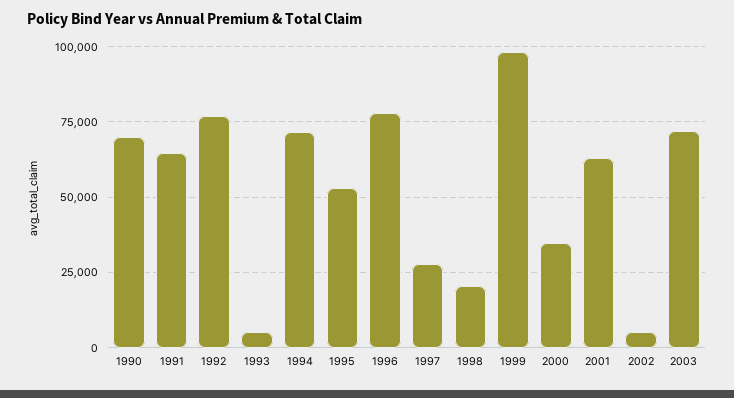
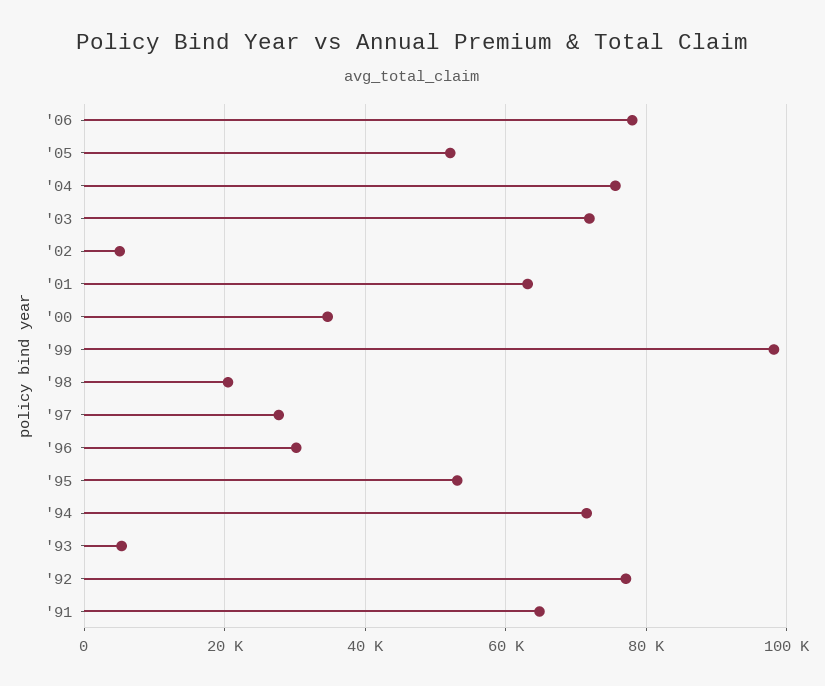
1990: 70000 -> none
1996: 77500 -> 30000
'06: none -> 78000
'05: none -> 52000
'04: none -> 76000

